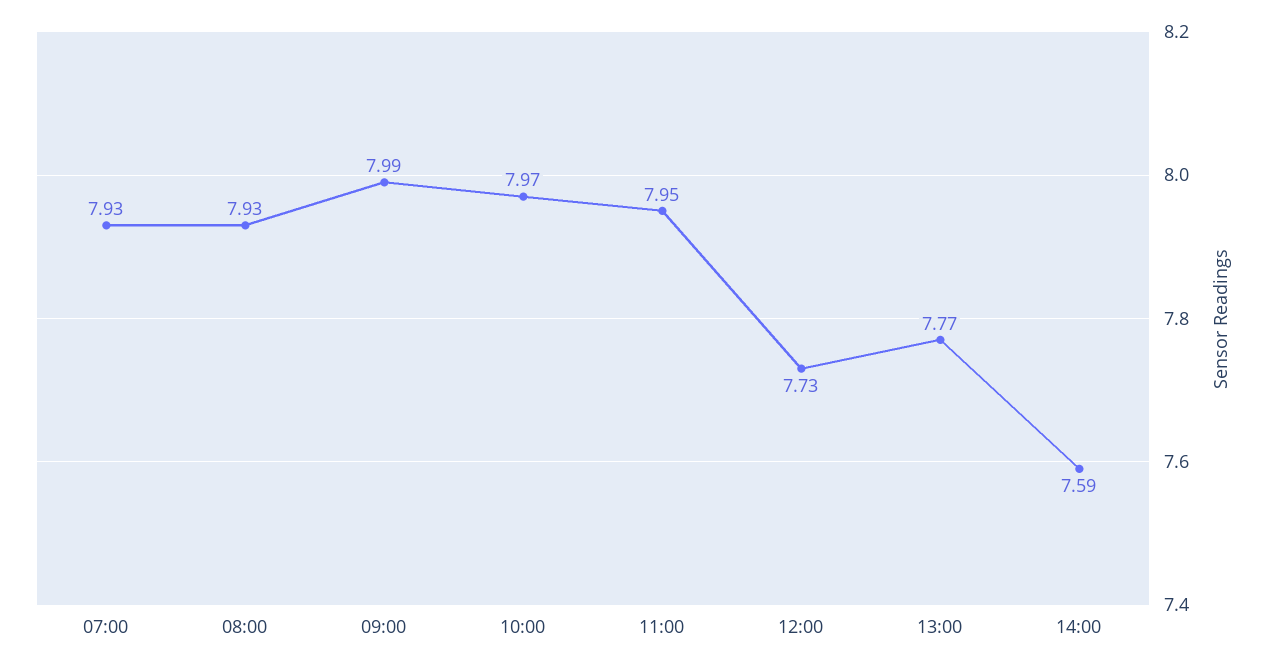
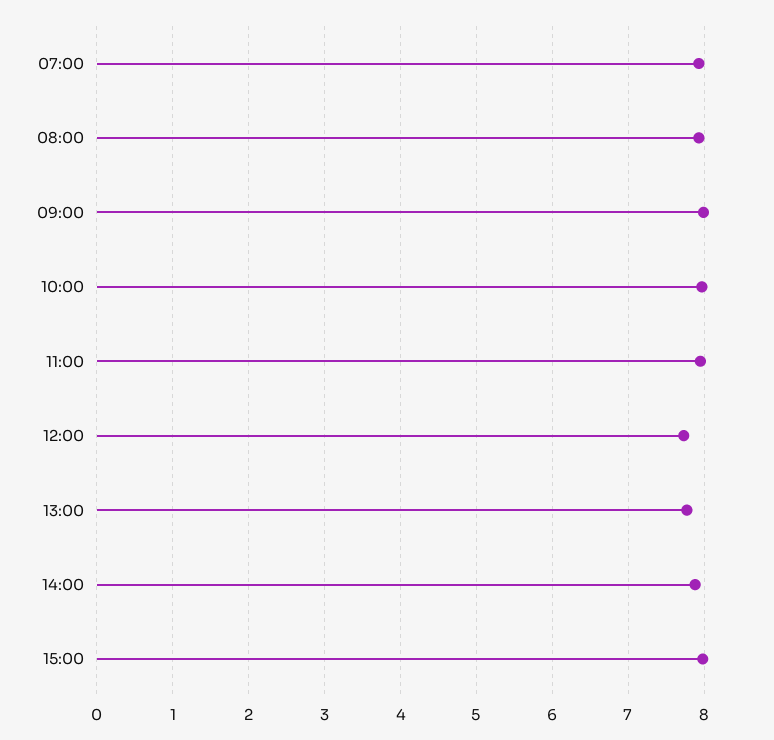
14:00: 7.59 -> 7.9
15:00: none -> 8

